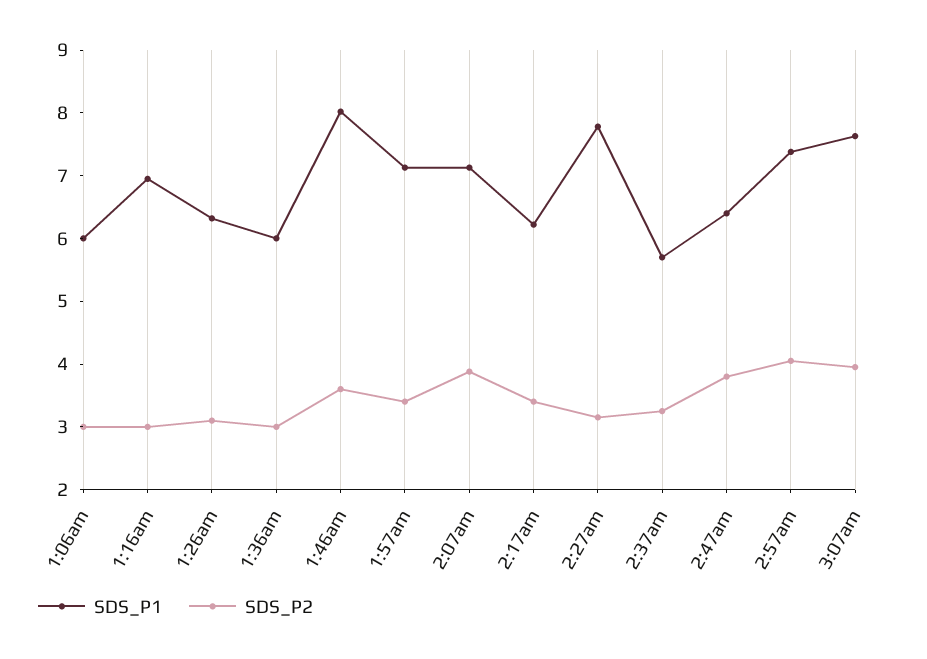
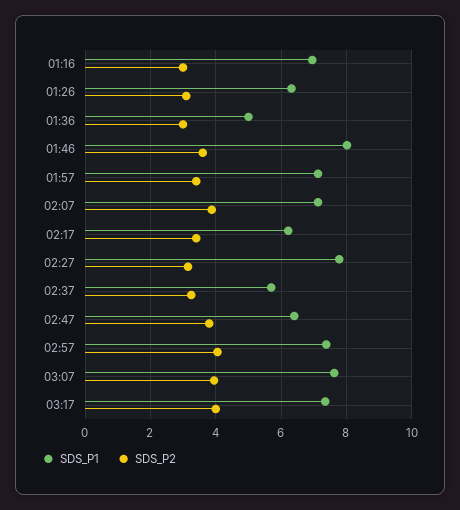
SDS_P1, 1:06am: 6 -> none
SDS_P2, 1:06am: 3 -> none
SDS_P1, 1:36am: 6 -> 5
SDS_P1, 03:17: none -> 7.4
SDS_P2, 03:17: none -> 4

